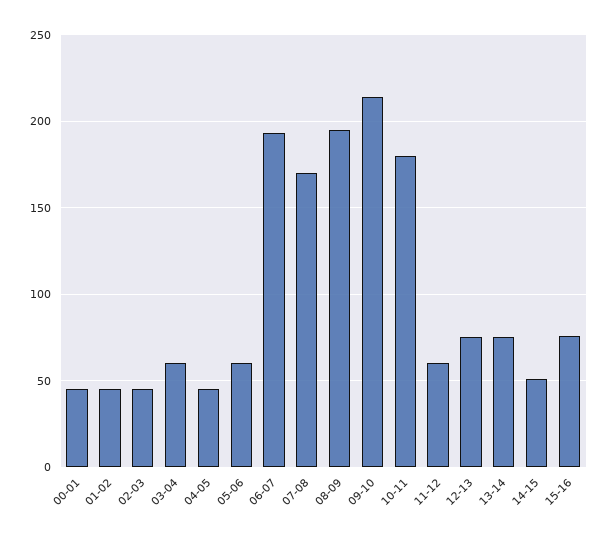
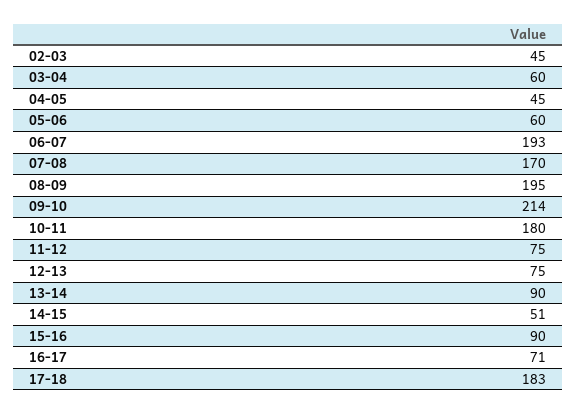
00-01: 45 -> none
01-02: 45 -> none
11-12: 60 -> 75
13-14: 75 -> 90
15-16: 75 -> 90
16-17: none -> 71
17-18: none -> 183

